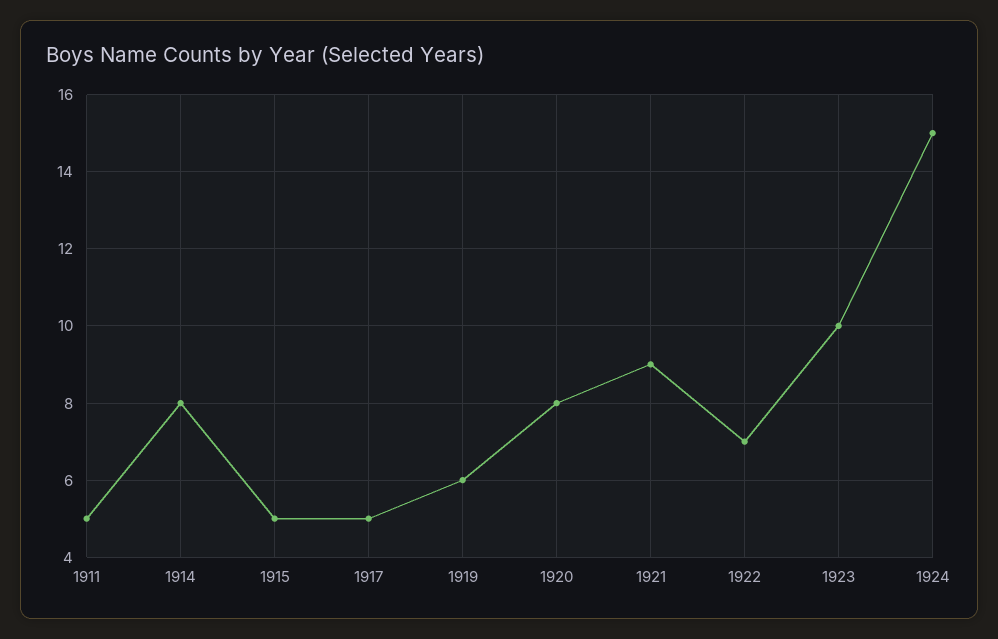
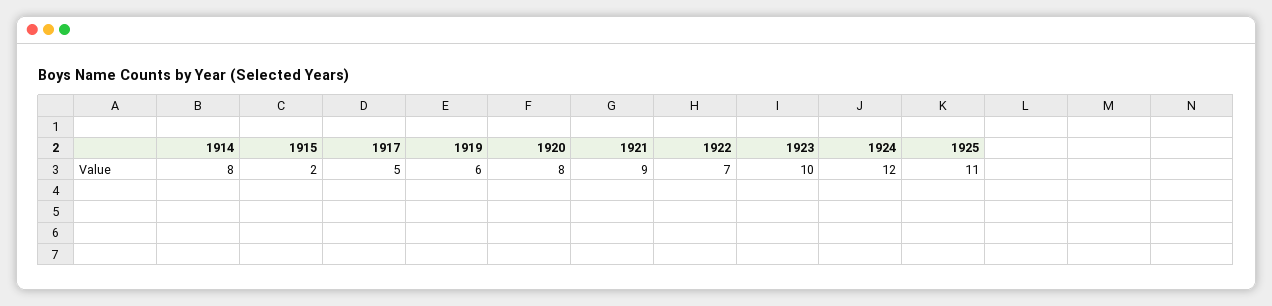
1911: 5 -> none
1915: 5 -> 2
1924: 15 -> 12
1925: none -> 11

